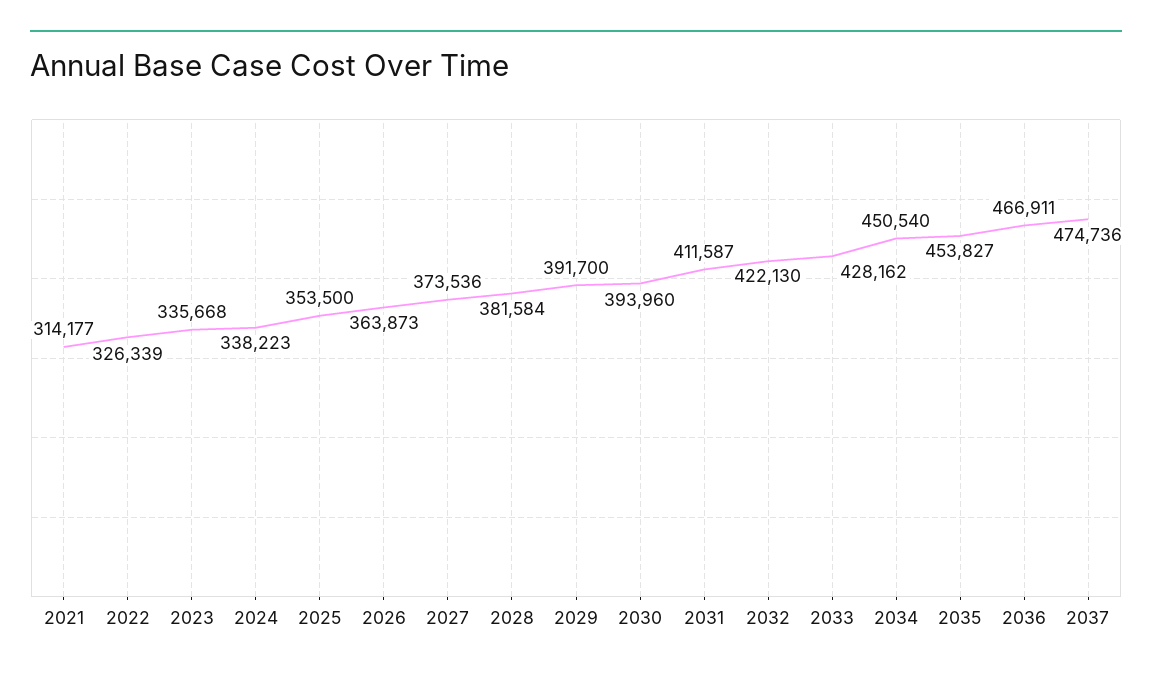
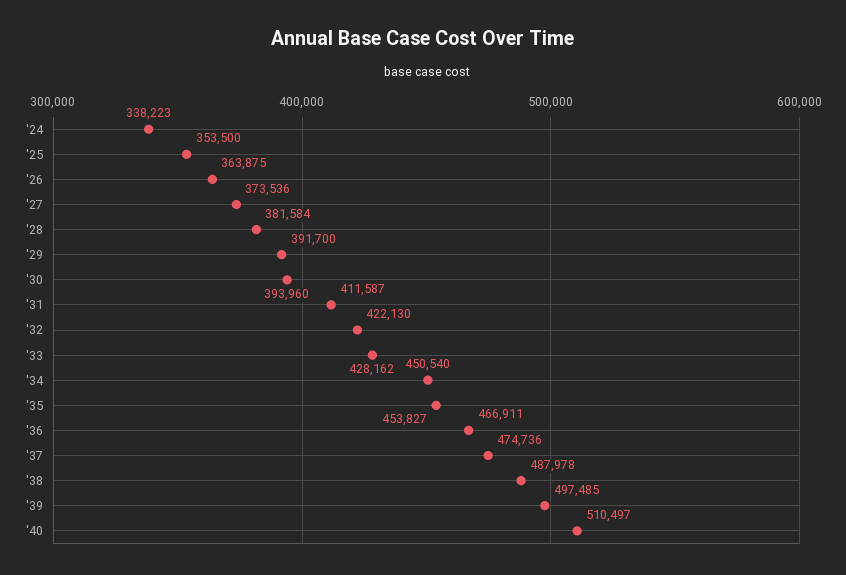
2021: 314177 -> none
2022: 326339 -> none
2023: 335668 -> none
2026: 363873 -> 363875
'38: none -> 487978
'39: none -> 497485
'40: none -> 510497

